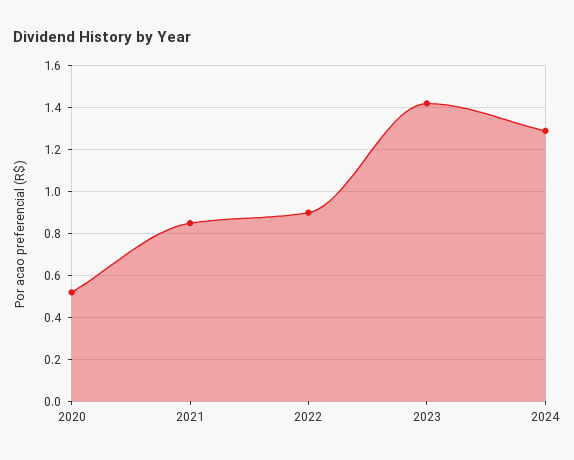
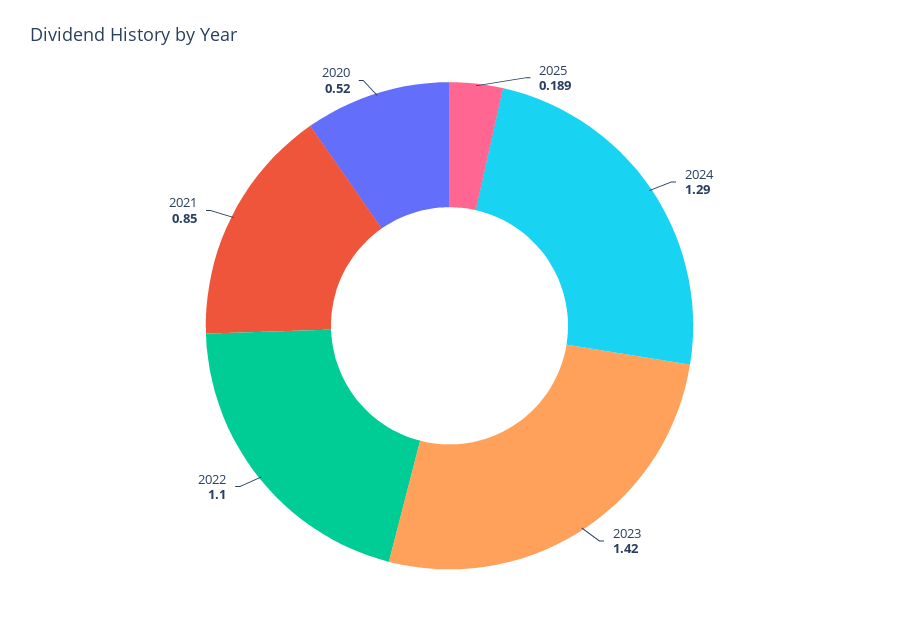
2022: 0.9 -> 1.1
2025: none -> 0.189

